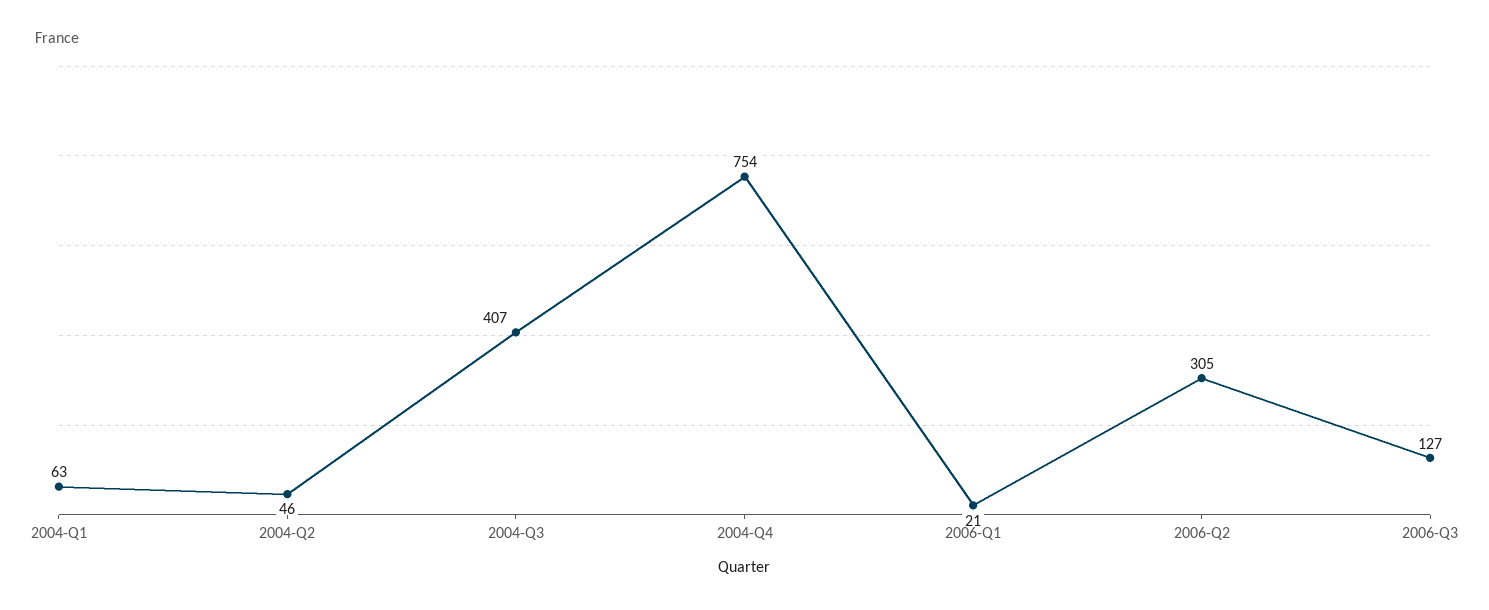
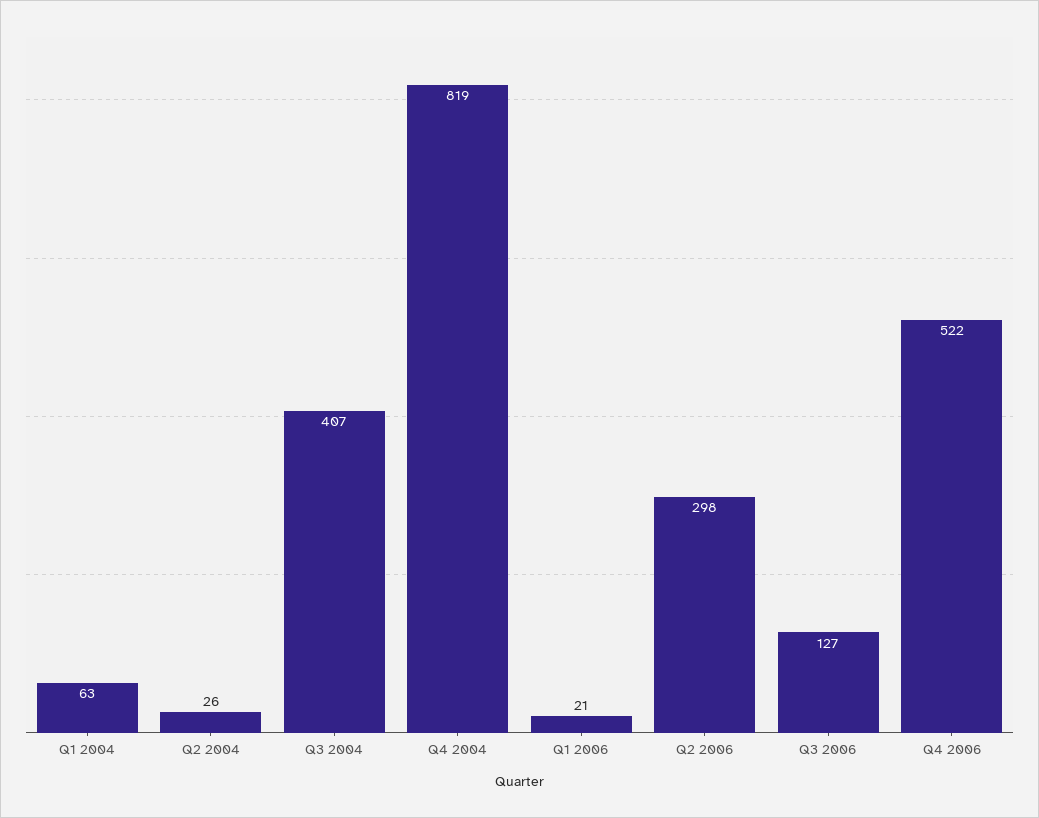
2004-Q2: 46 -> 26
2004-Q4: 754 -> 819
2006-Q2: 305 -> 298
Q4 2006: none -> 522

